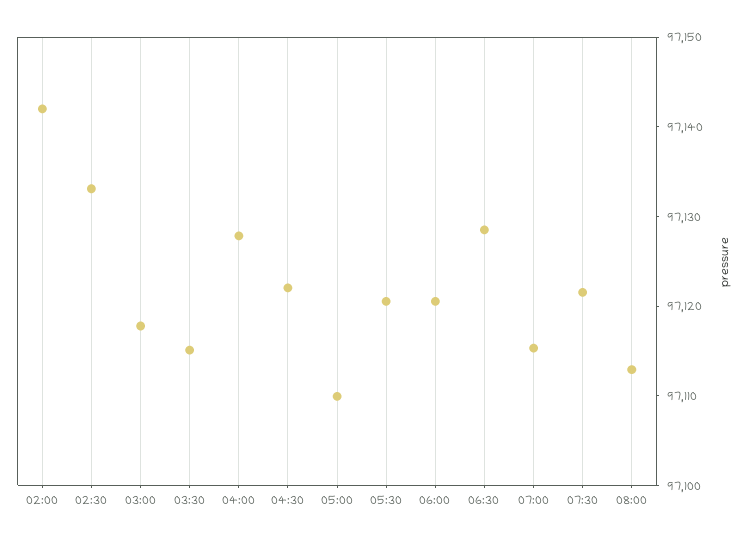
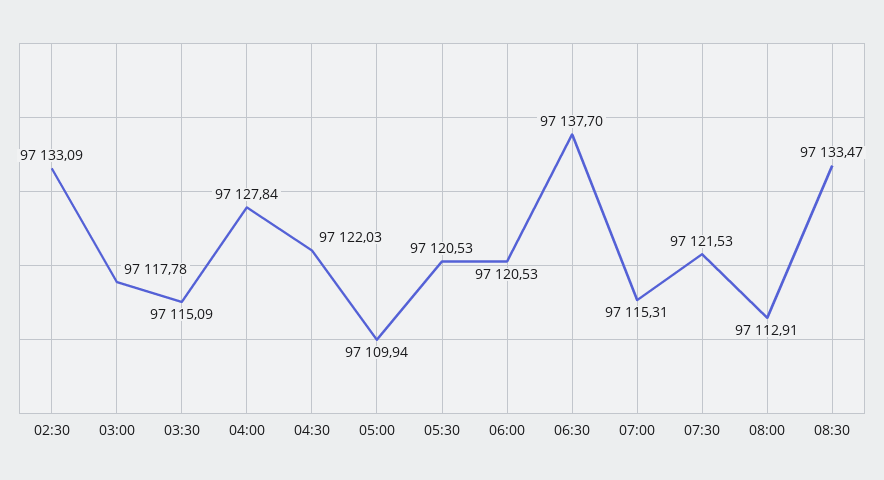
02:00: 97142 -> none
06:30: 97128 -> 97137.7
08:30: none -> 97133.47

